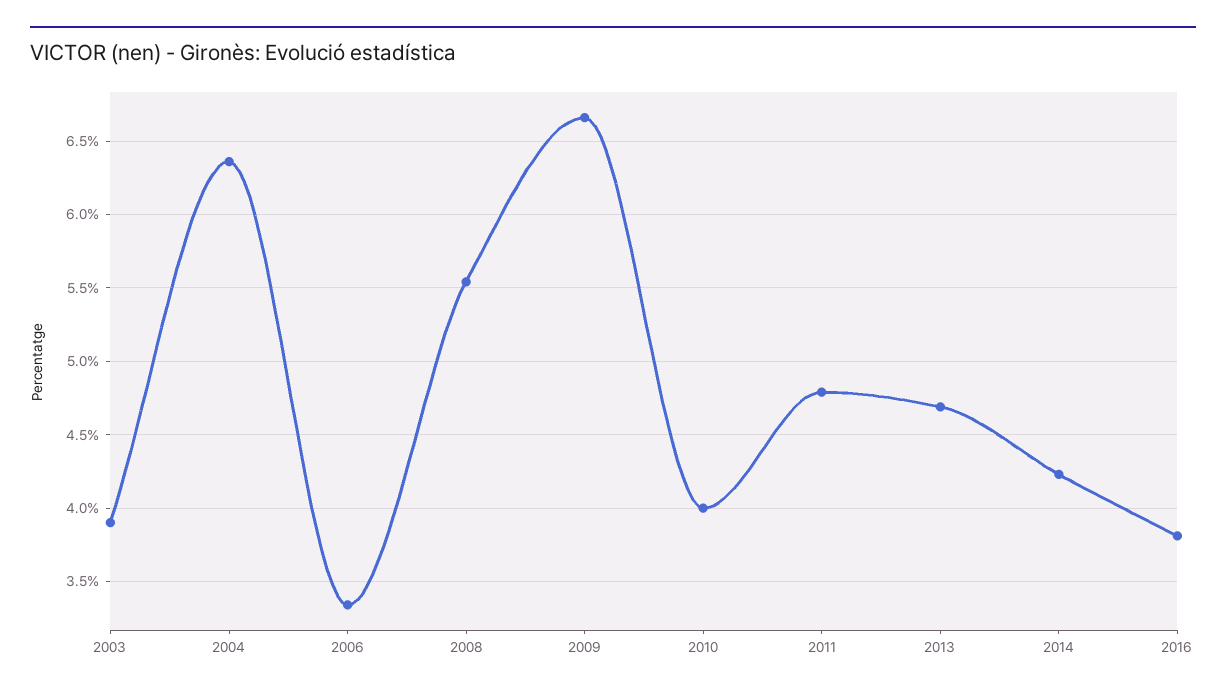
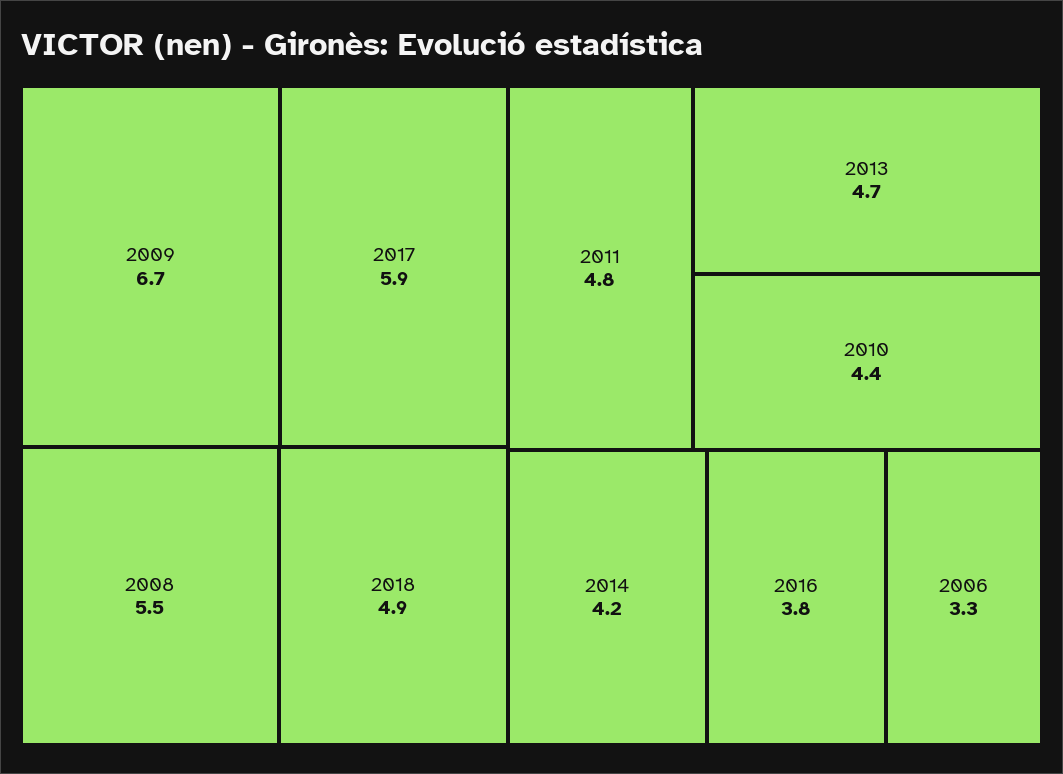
2003: 3.9 -> none
2004: 6.35 -> none
2010: 4 -> 4.4
2017: none -> 5.9
2018: none -> 4.9

